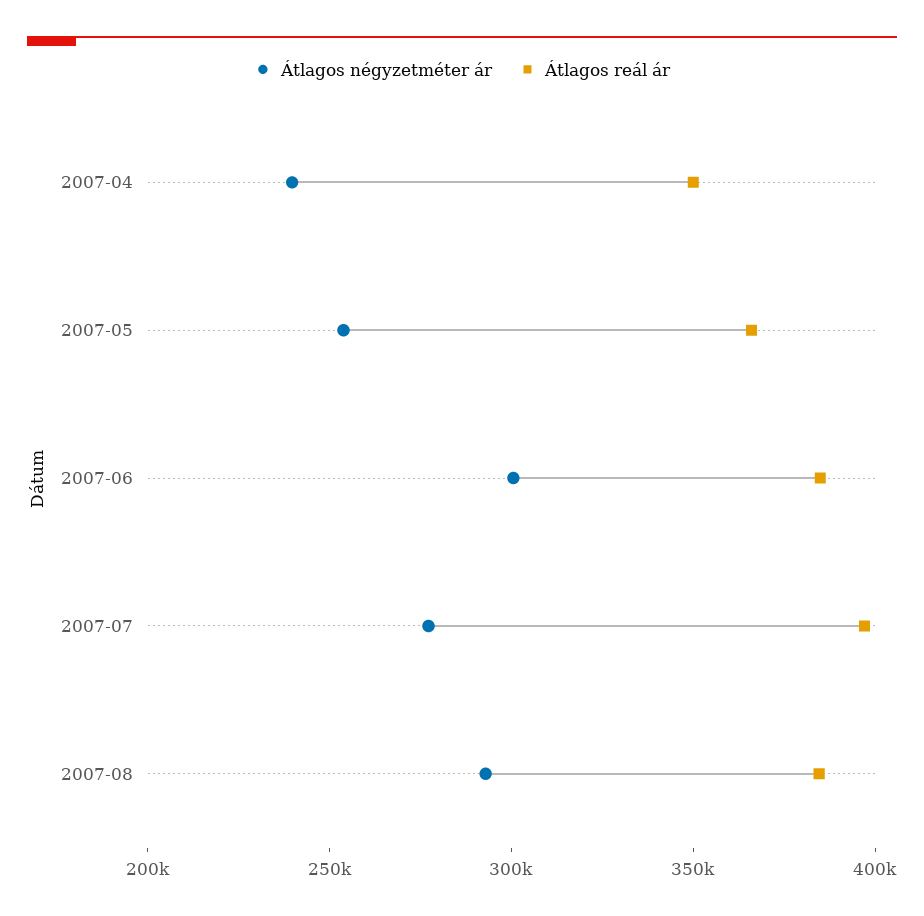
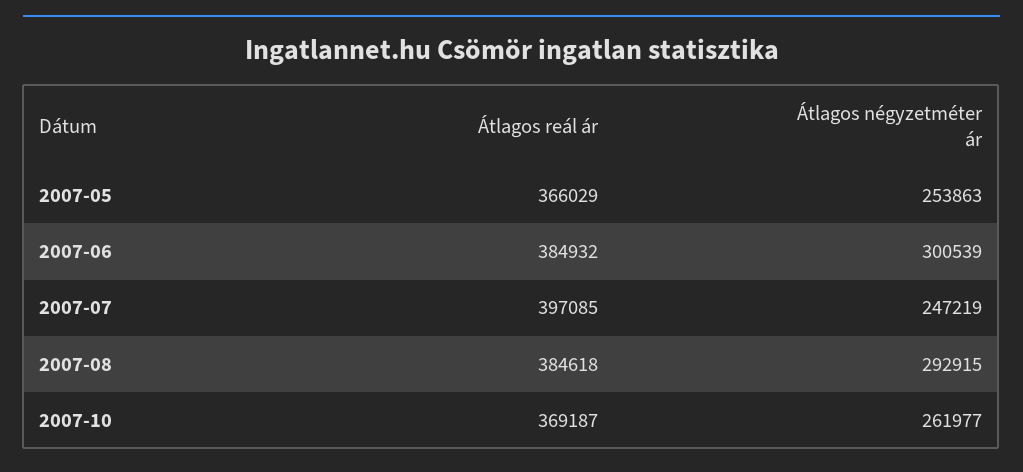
Átlagos négyzetméter ár, 2007-04: 240000 -> none
Átlagos reál ár, 2007-04: 350000 -> none
Átlagos négyzetméter ár, 2007-07: 280000 -> 247219
Átlagos reál ár, 2007-10: none -> 369187
Átlagos négyzetméter ár, 2007-10: none -> 261977

